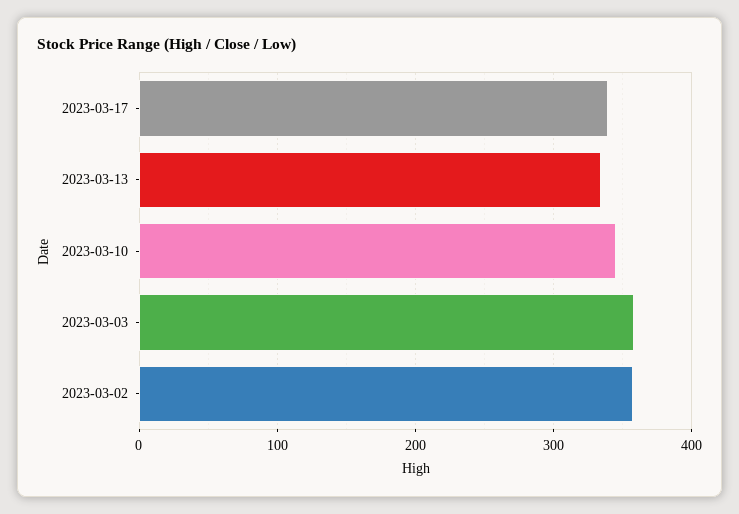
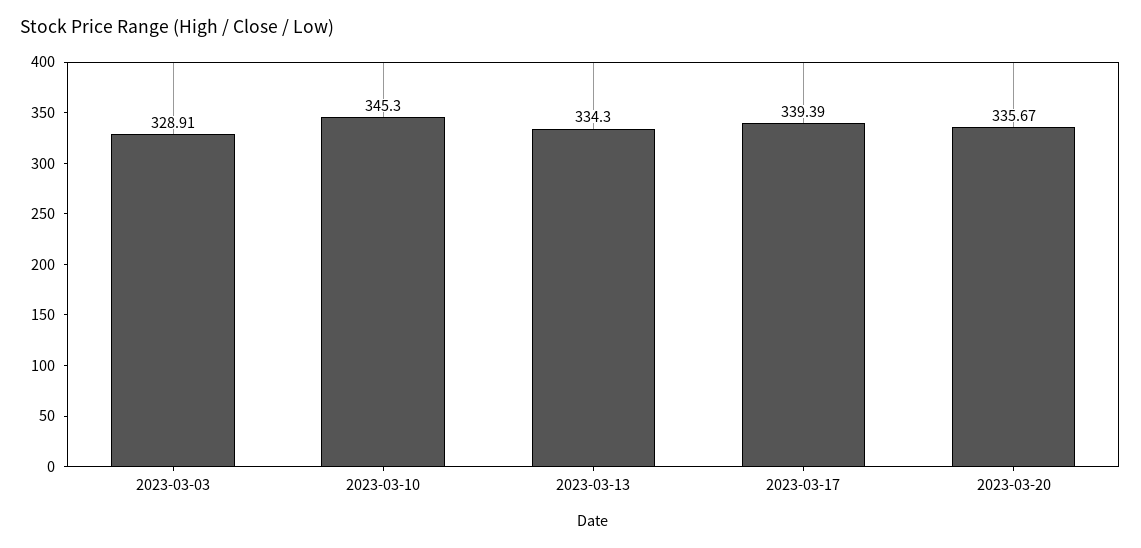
2023-03-03: 360 -> 328.91
2023-03-02: 360 -> none
2023-03-20: none -> 335.67

